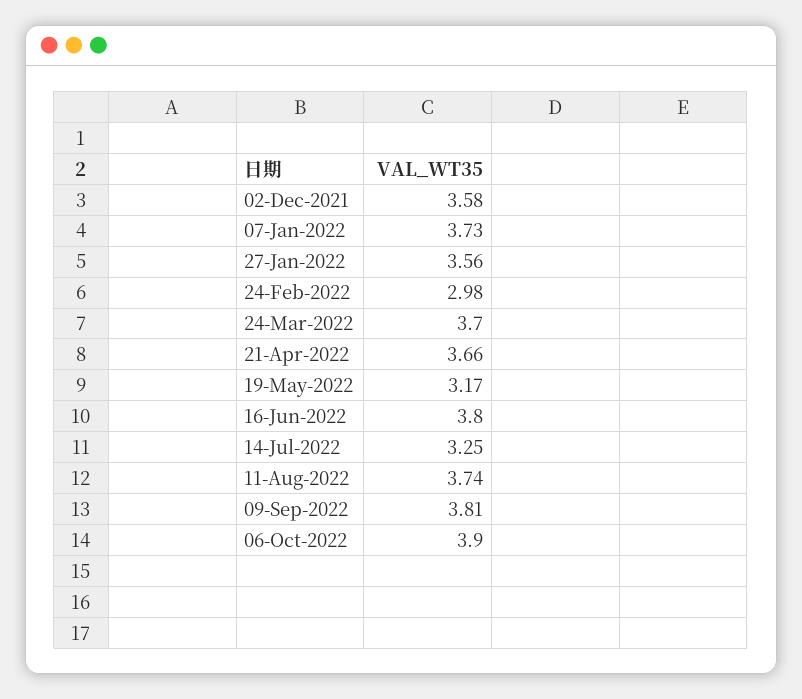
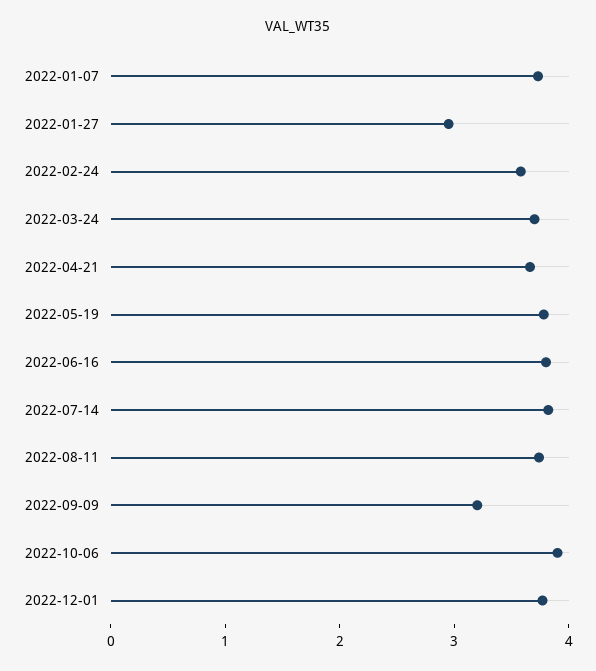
02-Dec-2021: 3.58 -> none
27-Jan-2022: 3.56 -> 3
24-Feb-2022: 2.98 -> 3.6
19-May-2022: 3.17 -> 3.8
14-Jul-2022: 3.25 -> 3.8
09-Sep-2022: 3.81 -> 3.2
2022-12-01: none -> 3.8

